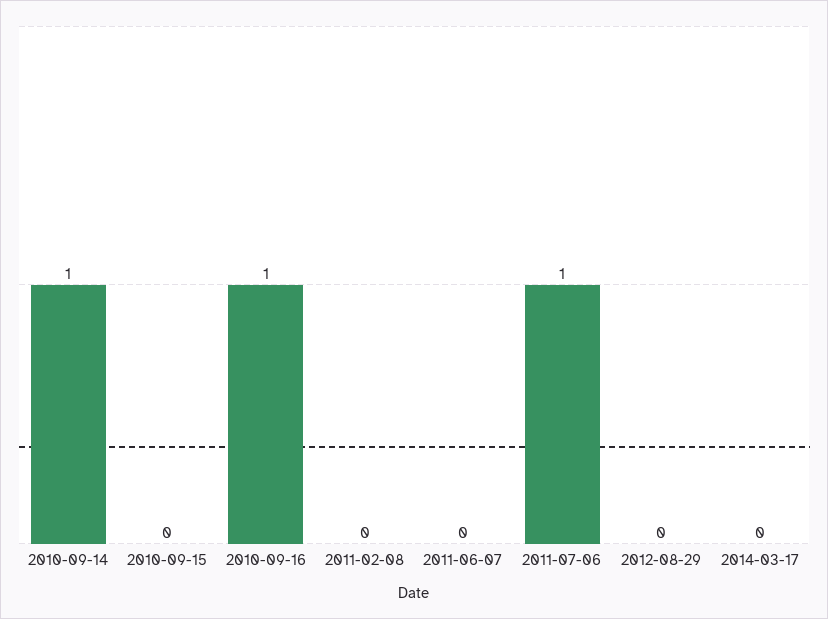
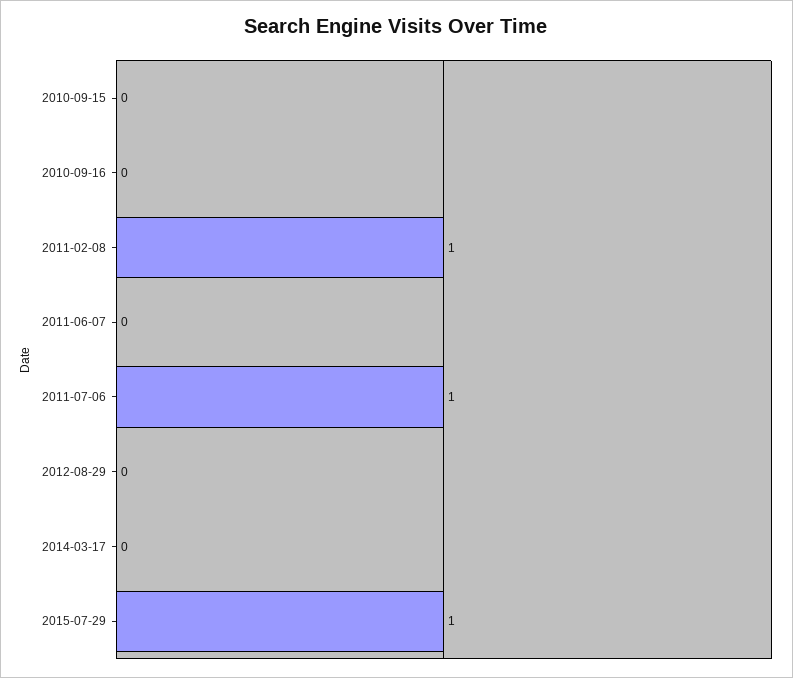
2010-09-14: 1 -> none
2010-09-16: 1 -> 0
2011-02-08: 0 -> 1
2015-07-29: none -> 1

